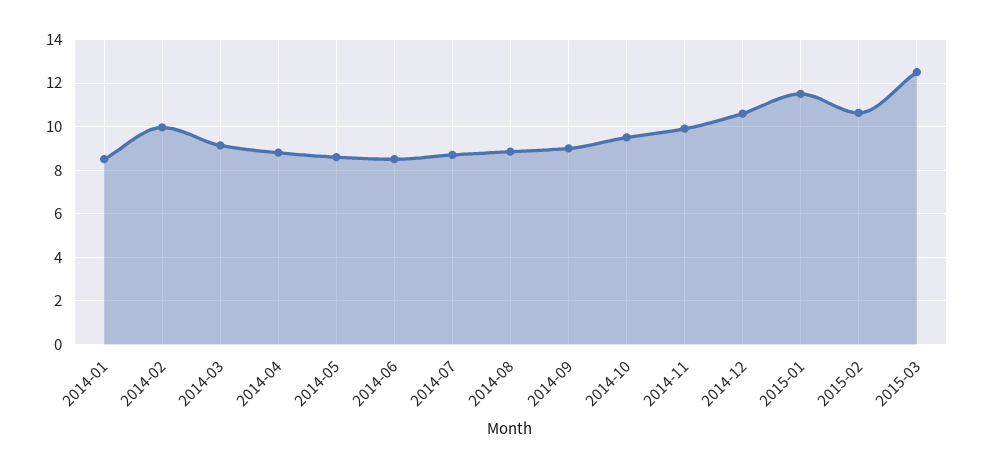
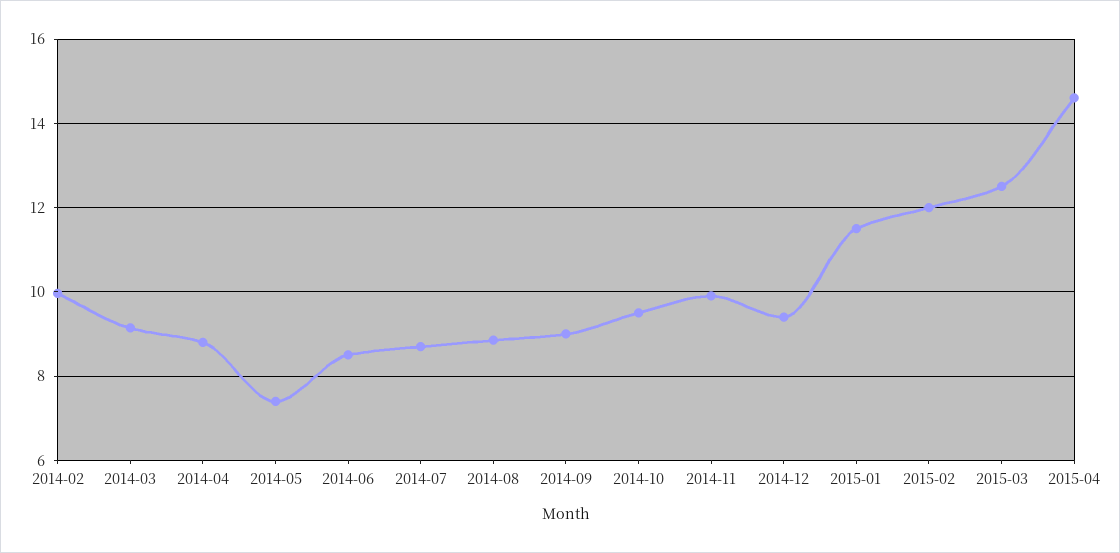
2014-01: 8.5 -> none
2014-05: 8.5 -> 7.4
2014-12: 10.5 -> 9.4
2015-02: 10.5 -> 12
2015-04: none -> 14.6

